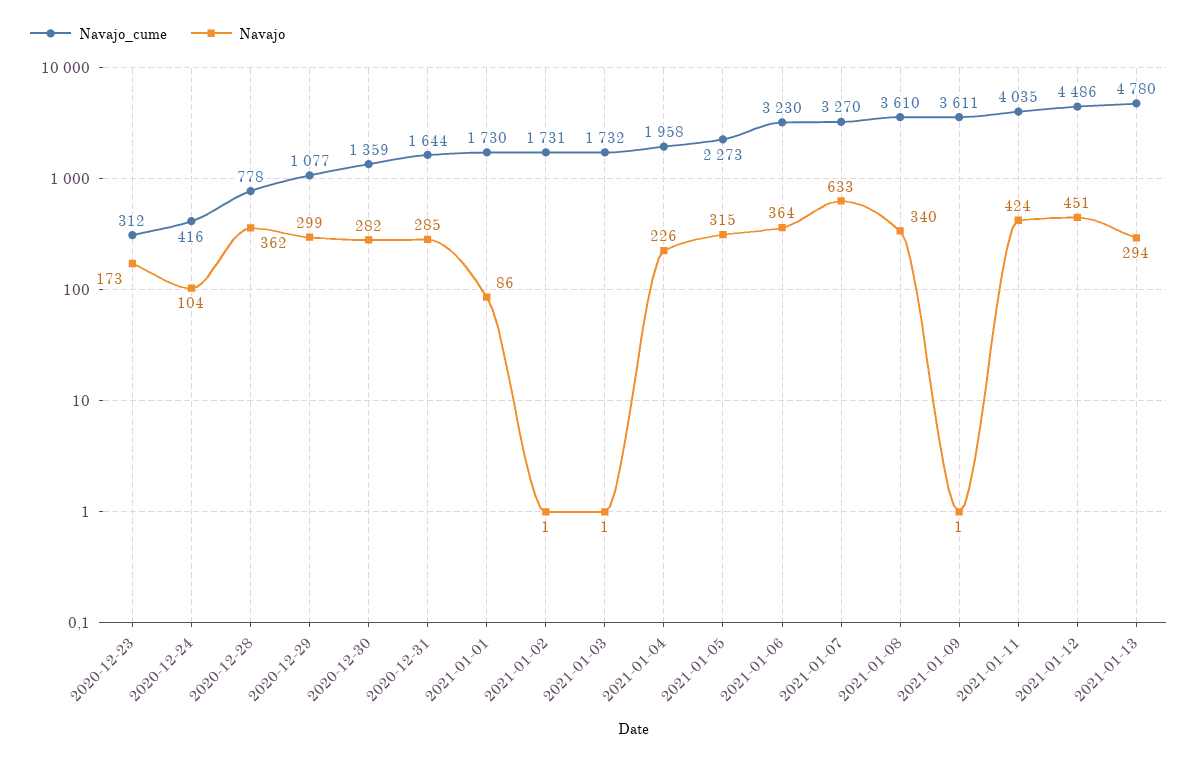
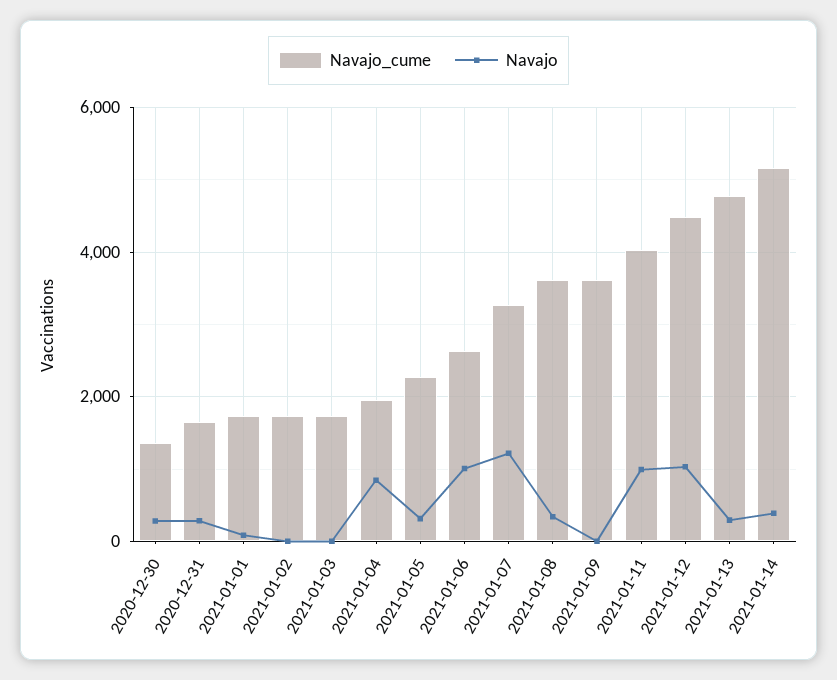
Navajo_cume, 2020-12-23: 312 -> none
Navajo, 2020-12-23: 173 -> none
Navajo_cume, 2020-12-24: 416 -> none
Navajo, 2020-12-24: 104 -> none
Navajo_cume, 2020-12-28: 778 -> none
Navajo, 2020-12-28: 362 -> none
Navajo_cume, 2020-12-29: 1077 -> none
Navajo, 2020-12-29: 299 -> none
Navajo, 2021-01-04: 226 -> 800
Navajo_cume, 2021-01-06: 3230 -> 2600
Navajo, 2021-01-06: 364 -> 1000
Navajo, 2021-01-07: 633 -> 1200
Navajo, 2021-01-11: 424 -> 1000
Navajo, 2021-01-12: 451 -> 1000
Navajo_cume, 2021-01-14: none -> 5200
Navajo, 2021-01-14: none -> 400

